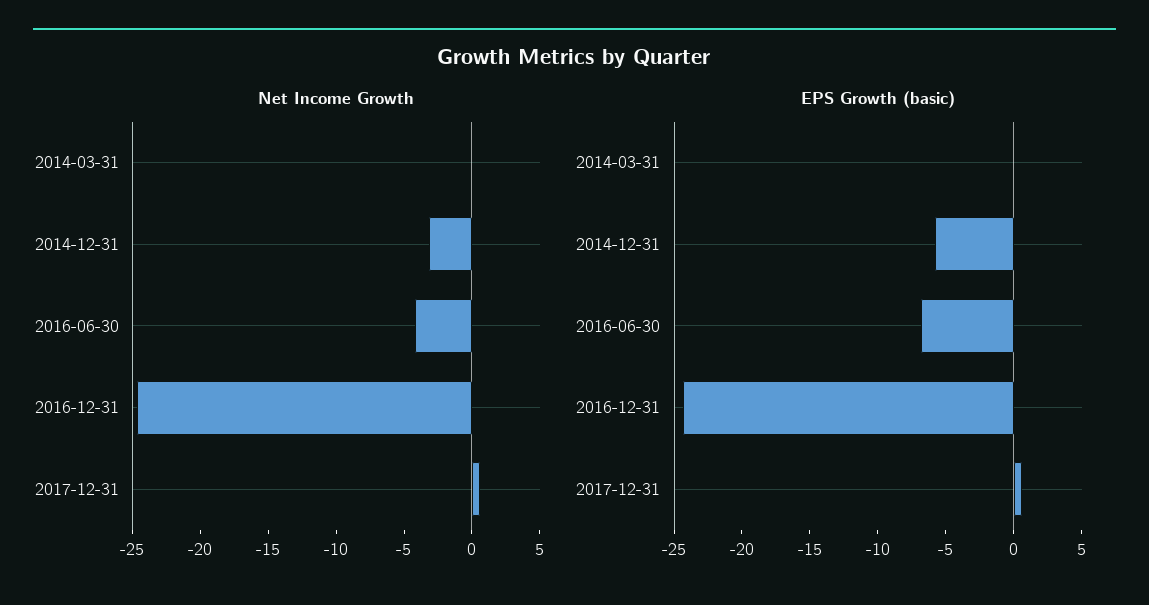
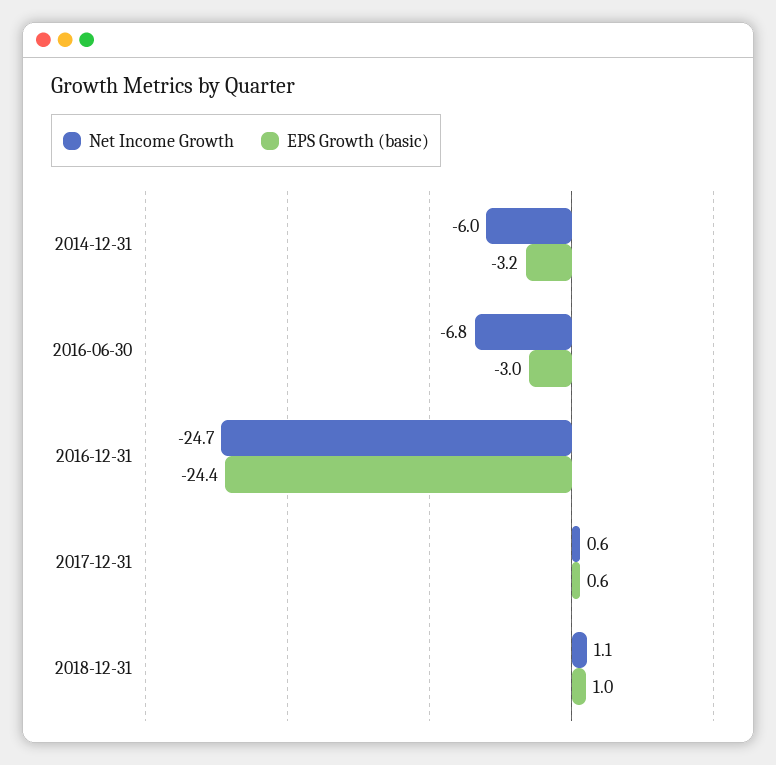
Net Income Growth, 2014-03-31: 0 -> none
Net Income Growth, 2014-12-31: -3 -> -6
Net Income Growth, 2016-06-30: -4 -> -6.8
EPS Growth (basic), 2014-03-31: 0 -> none
EPS Growth (basic), 2014-12-31: -6 -> -3.2
EPS Growth (basic), 2016-06-30: -7 -> -3
Net Income Growth, 2018-12-31: none -> 1.1
EPS Growth (basic), 2018-12-31: none -> 1

